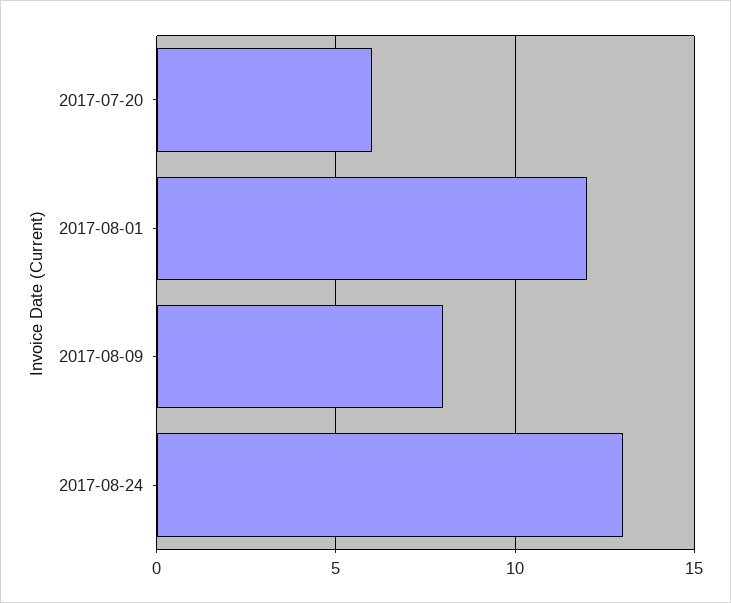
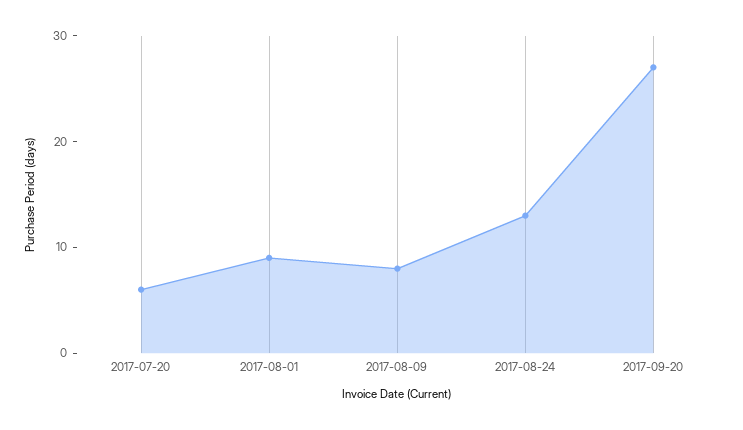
2017-08-01: 12 -> 9
2017-09-20: none -> 27

